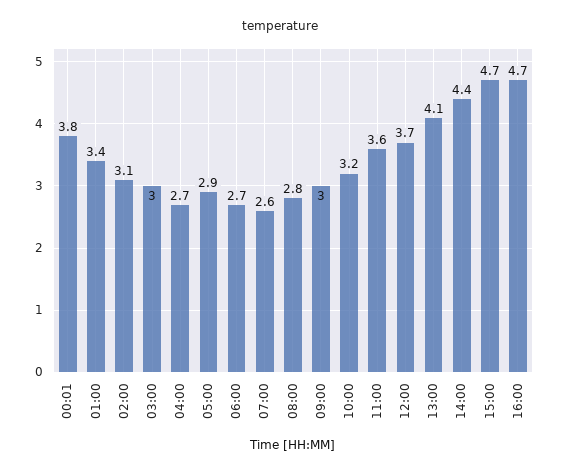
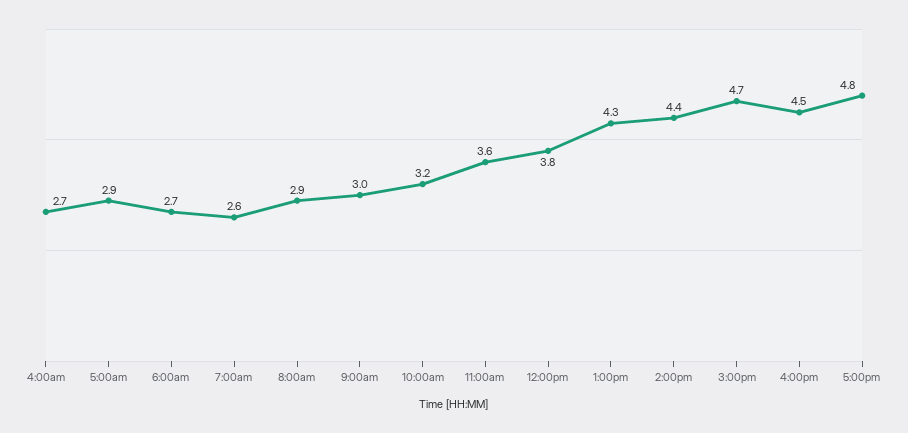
00:01: 3.8 -> none
01:00: 3.4 -> none
02:00: 3.1 -> none
03:00: 3 -> none
08:00: 2.8 -> 2.9
12:00: 3.7 -> 3.8
13:00: 4.1 -> 4.3
16:00: 4.7 -> 4.5
5:00pm: none -> 4.8

